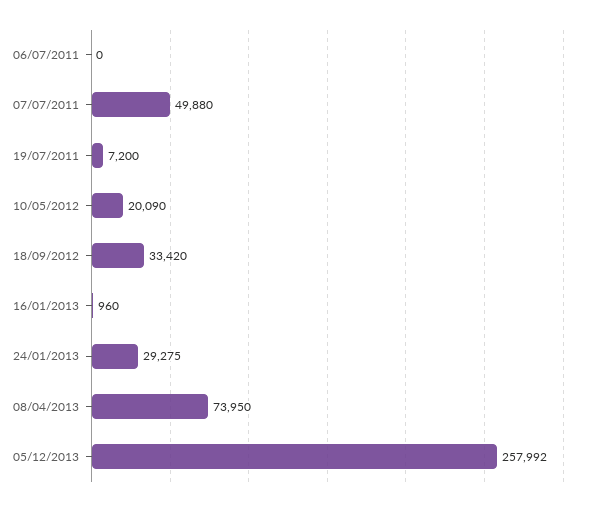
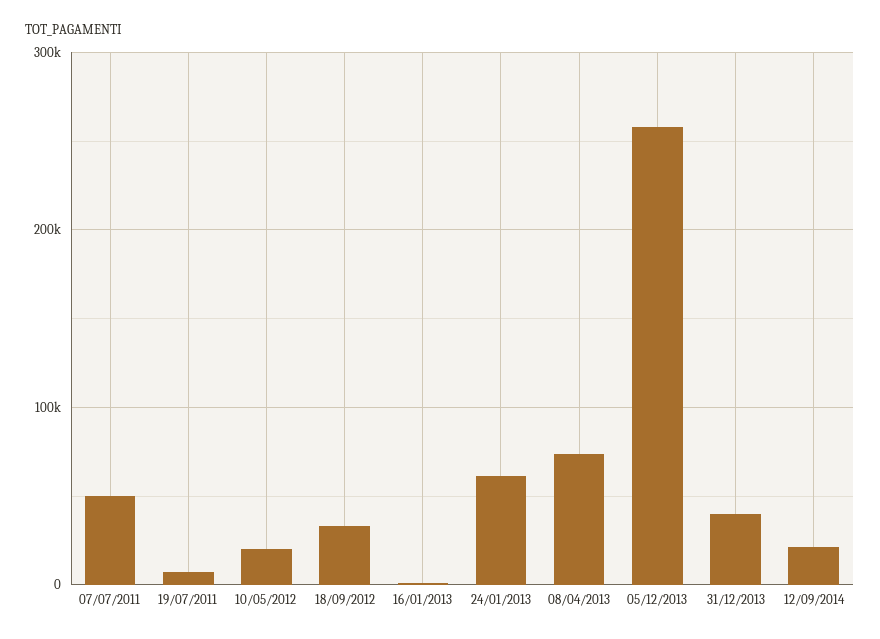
06/07/2011: 0 -> none
24/01/2013: 29275 -> 60000
31/12/2013: none -> 40000
12/09/2014: none -> 20000

